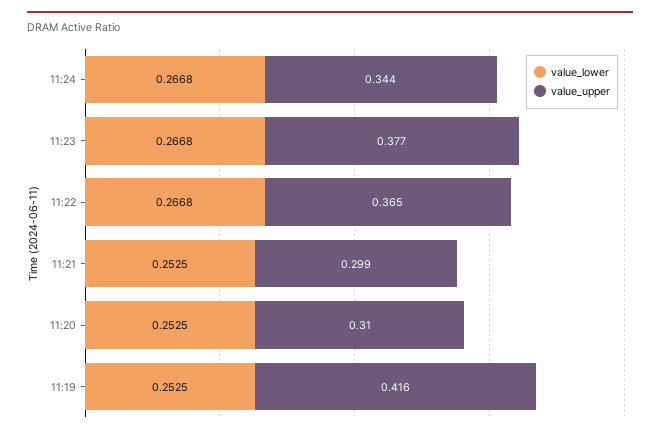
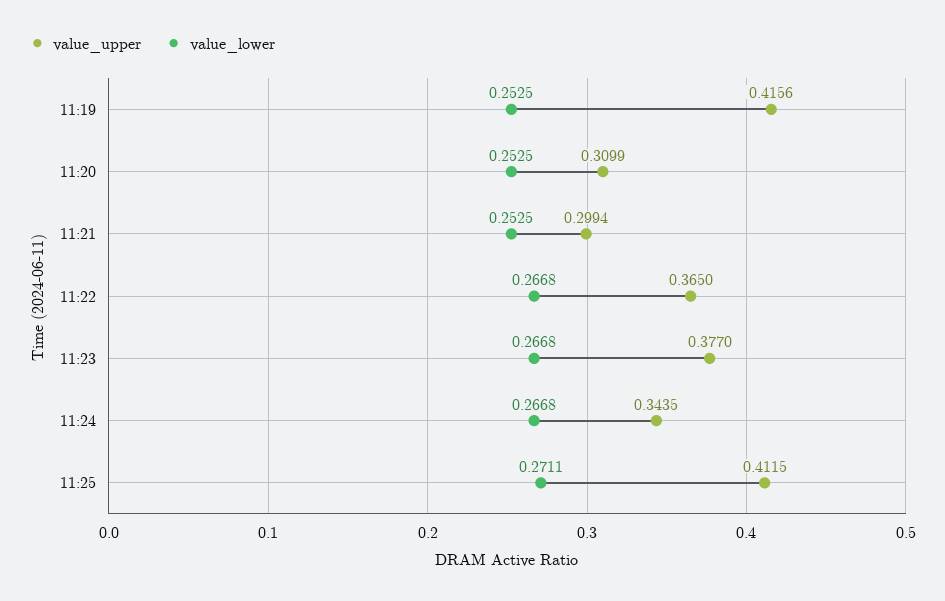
value_upper, 11:25: none -> 0.4115
value_lower, 11:25: none -> 0.2711

